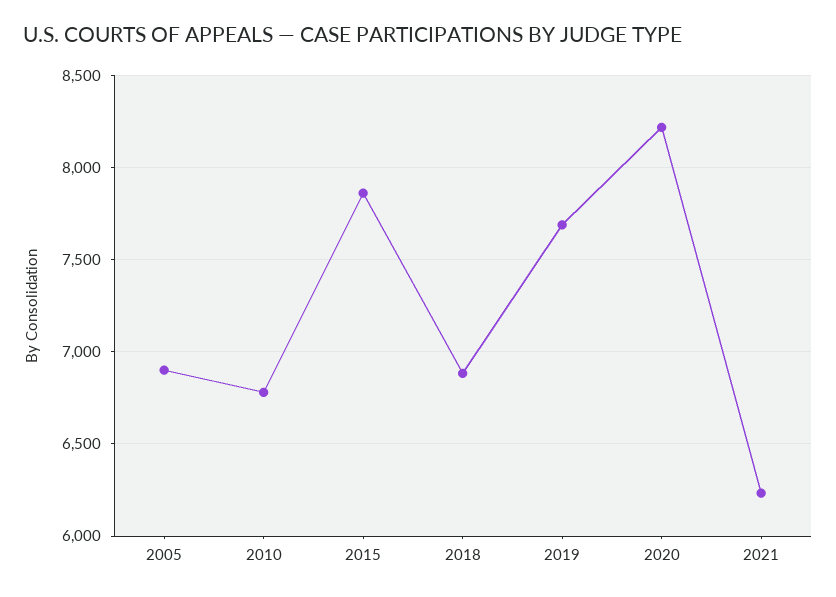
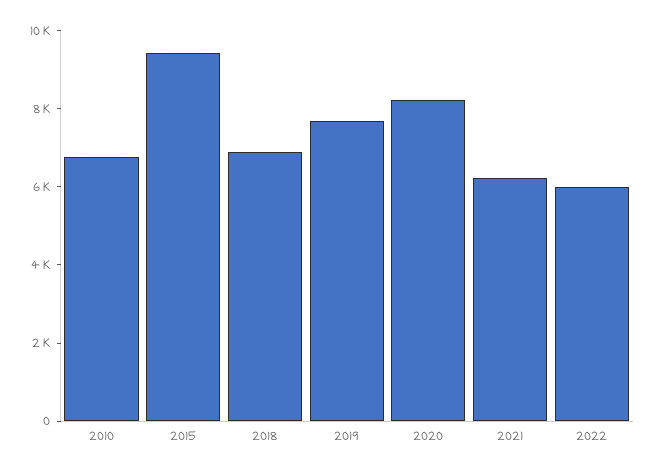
2005: 6900 -> none
2015: 7850 -> 9500
2022: none -> 6000

